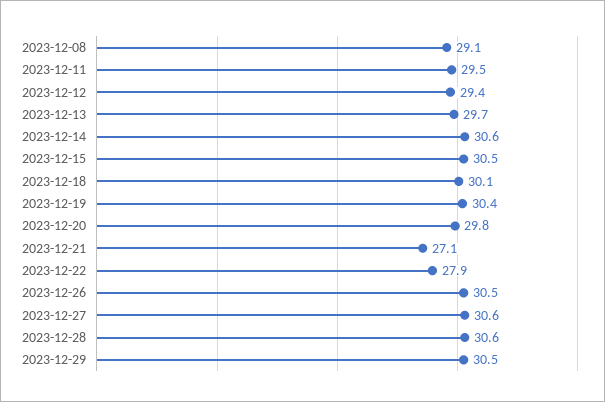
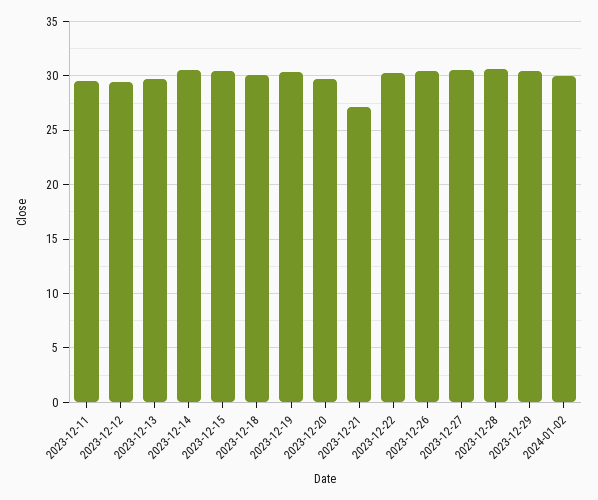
2023-12-08: 29.1 -> none
2023-12-22: 27.9 -> 30
2024-01-02: none -> 30

